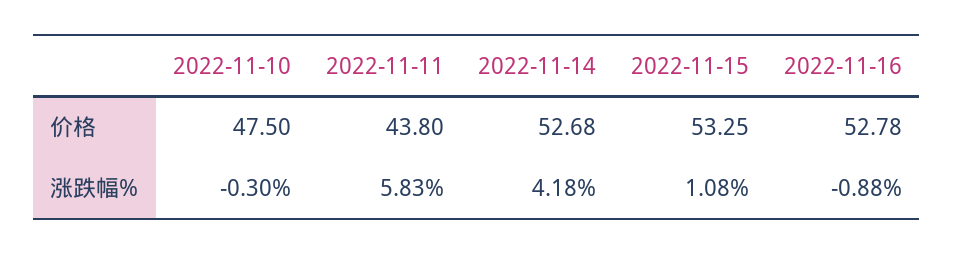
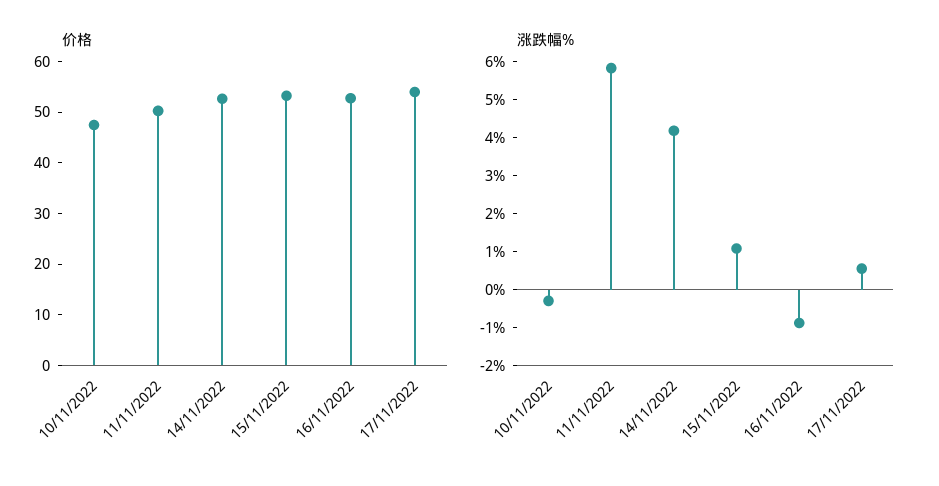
价格, 2022-11-11: 43.8 -> 50
价格, 17/11/2022: none -> 54
涨跌幅%, 17/11/2022: none -> 0.5

